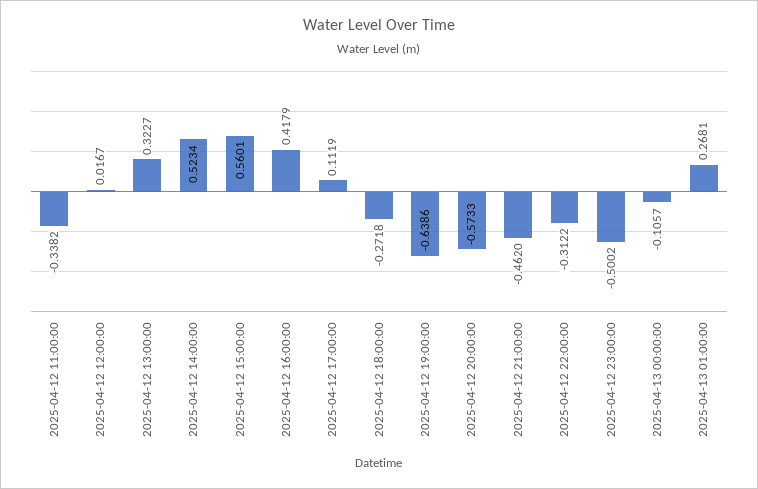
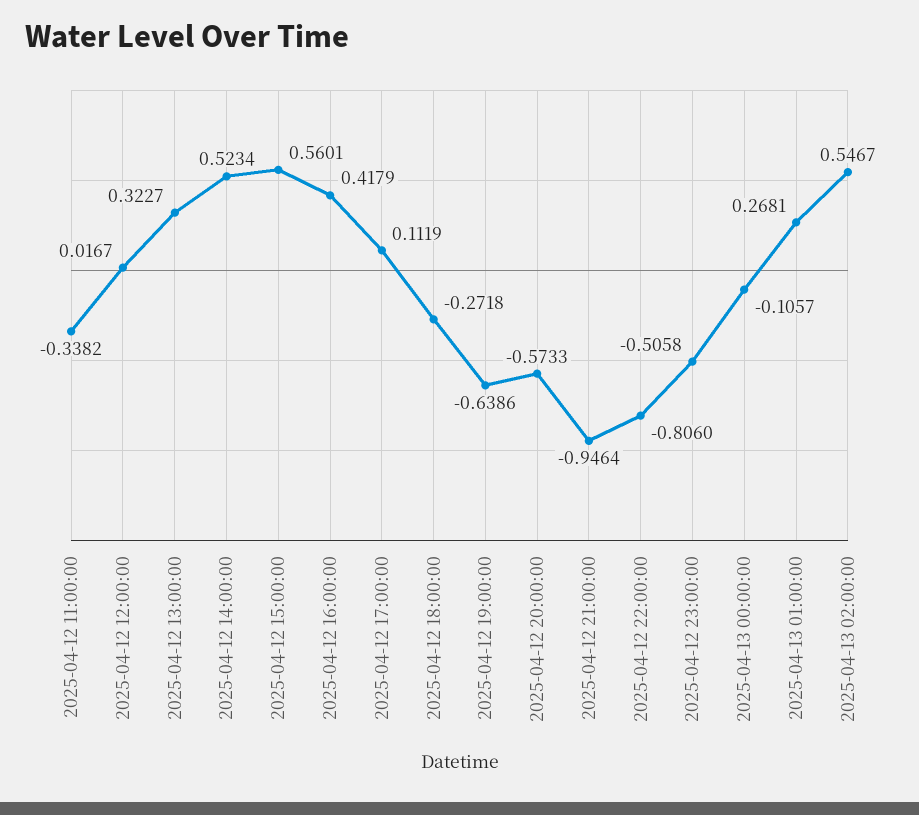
2025-04-12 21:00:00: -0.462 -> -0.9464
2025-04-12 22:00:00: -0.3122 -> -0.806
2025-04-12 23:00:00: -0.5002 -> -0.5058
2025-04-13 02:00:00: none -> 0.5467

